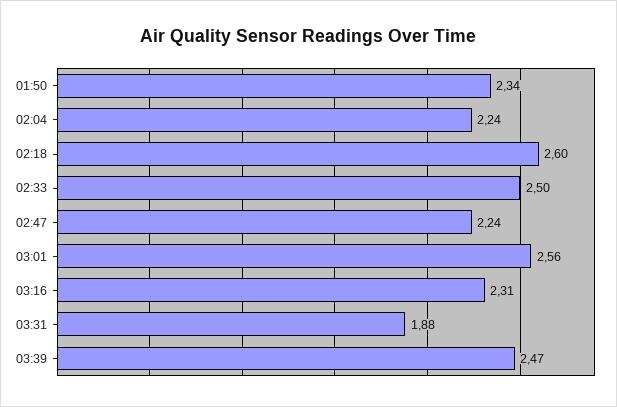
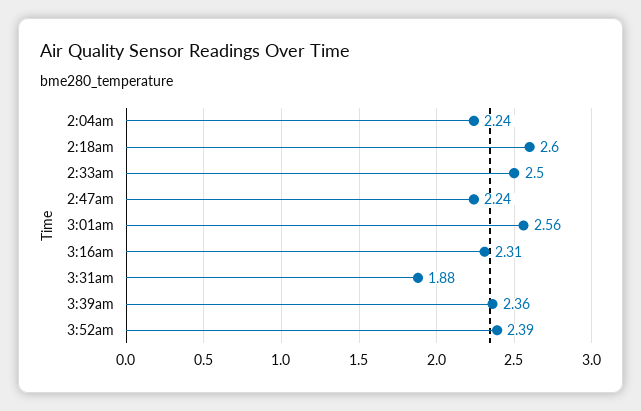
01:50: 2.34 -> none
03:39: 2.47 -> 2.36
3:52am: none -> 2.39

